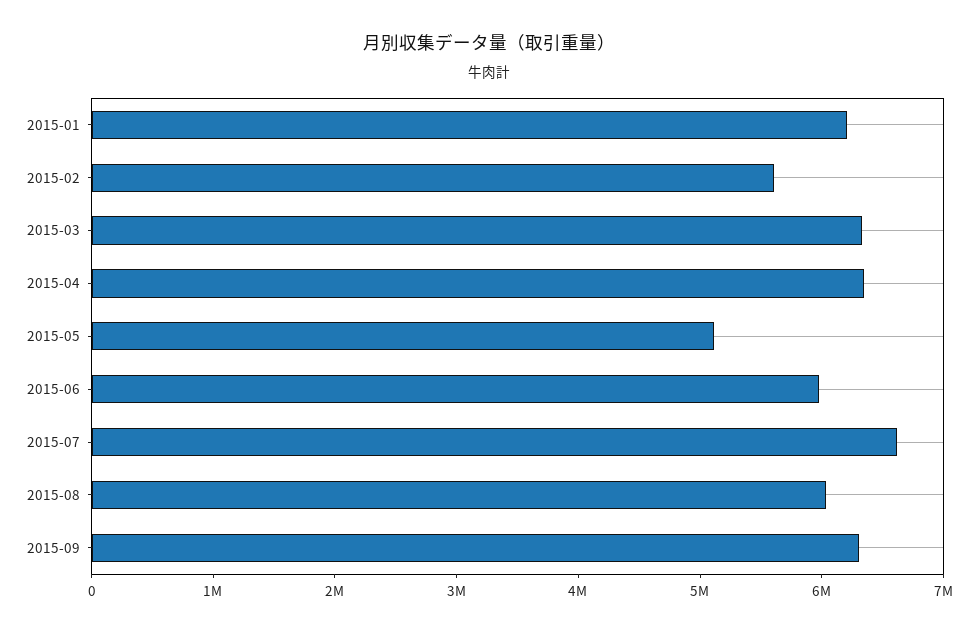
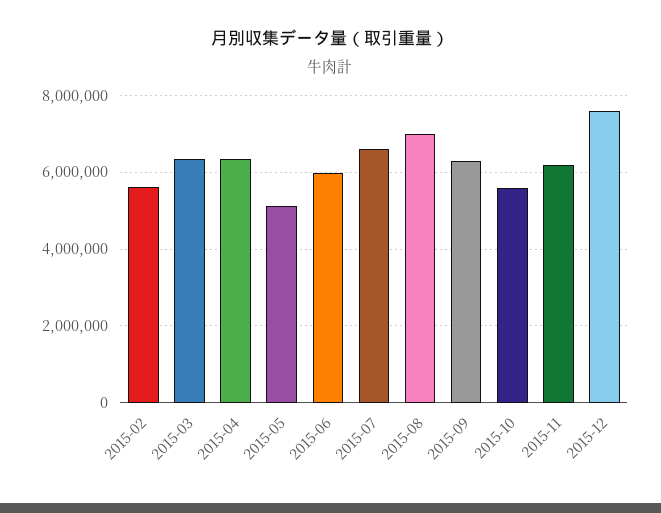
2015-01: 6200000 -> none
2015-08: 6000000 -> 7000000
2015-10: none -> 5600000
2015-11: none -> 6200000
2015-12: none -> 7600000

